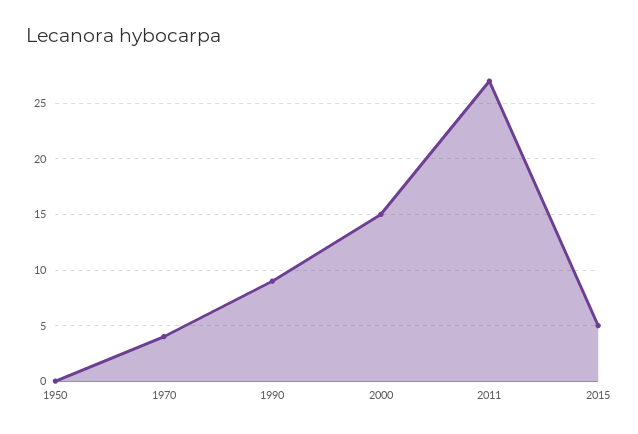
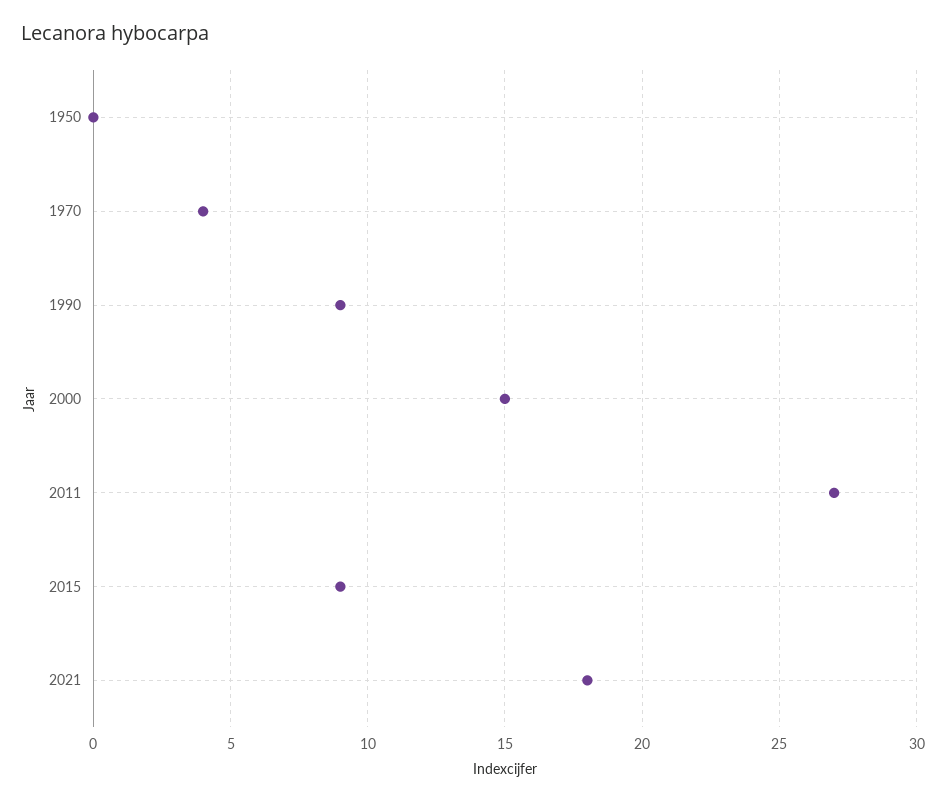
2015: 5 -> 9
2021: none -> 18

